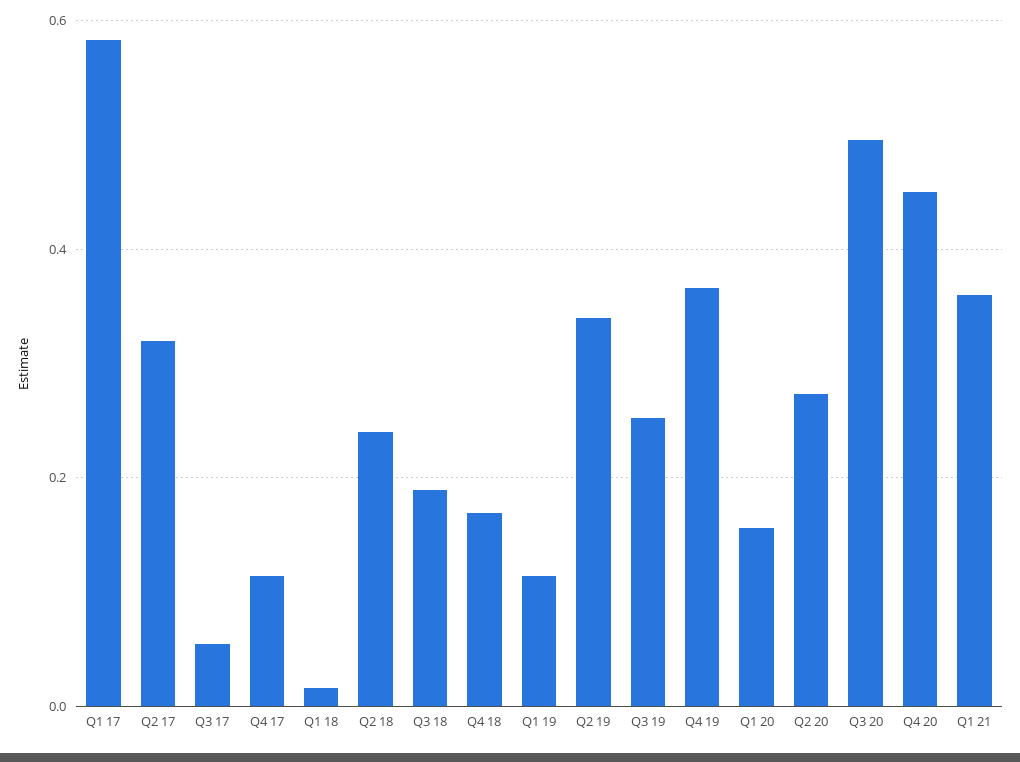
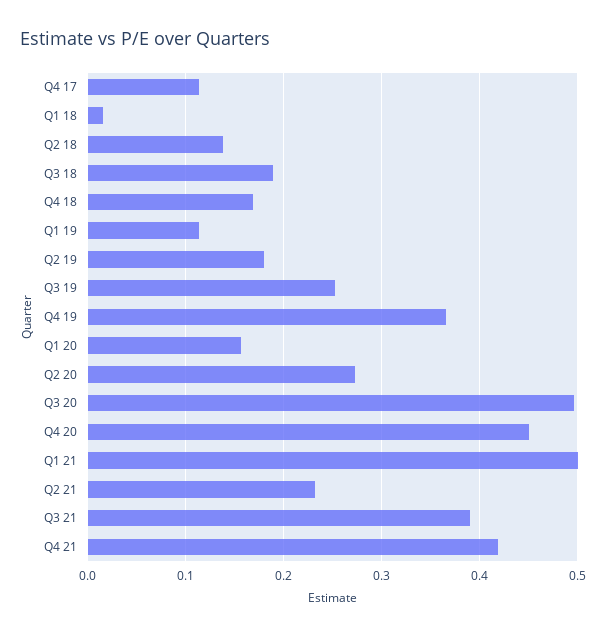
Q1 17: 0.58 -> none
Q2 17: 0.32 -> none
Q3 17: 0.06 -> none
Q2 18: 0.24 -> 0.14
Q2 19: 0.34 -> 0.18
Q1 21: 0.36 -> 0.5
Q2 21: none -> 0.23
Q3 21: none -> 0.39
Q4 21: none -> 0.42

